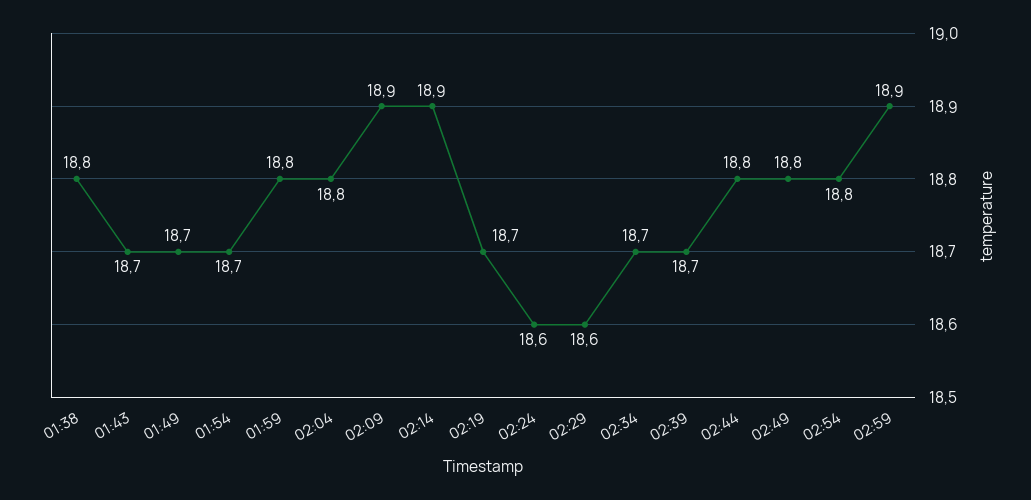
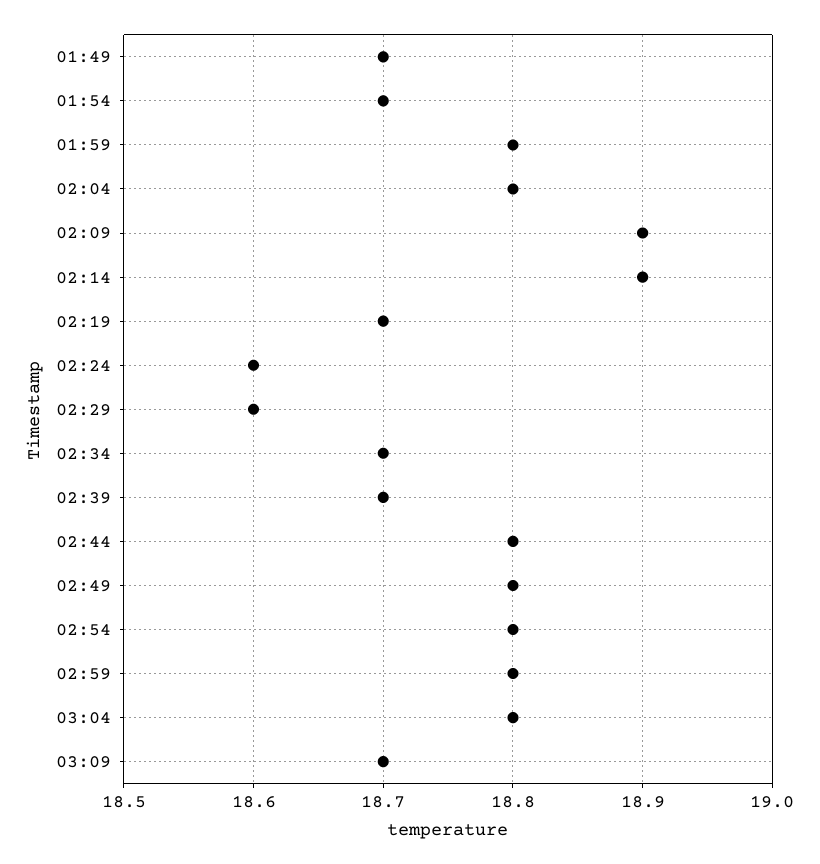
01:38: 18.8 -> none
01:43: 18.7 -> none
02:59: 18.9 -> 18.8
03:04: none -> 18.8
03:09: none -> 18.7

